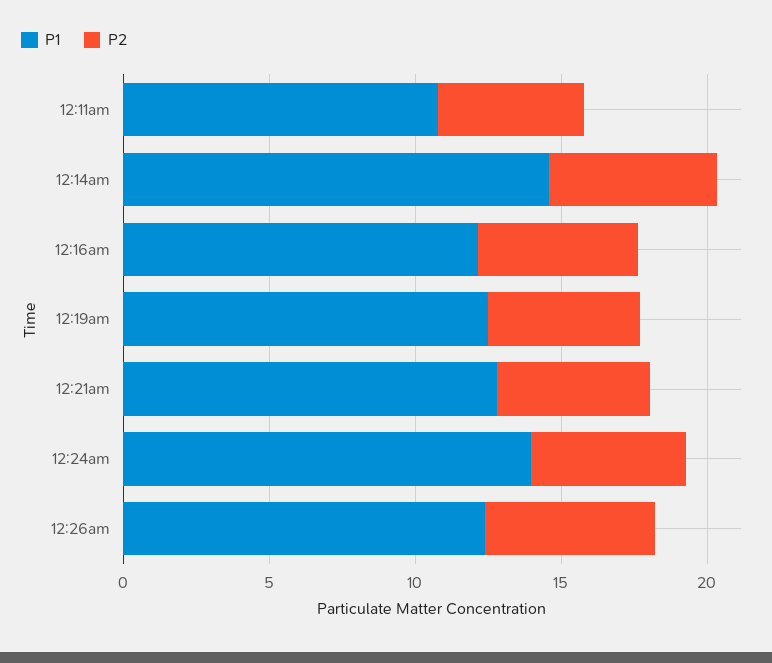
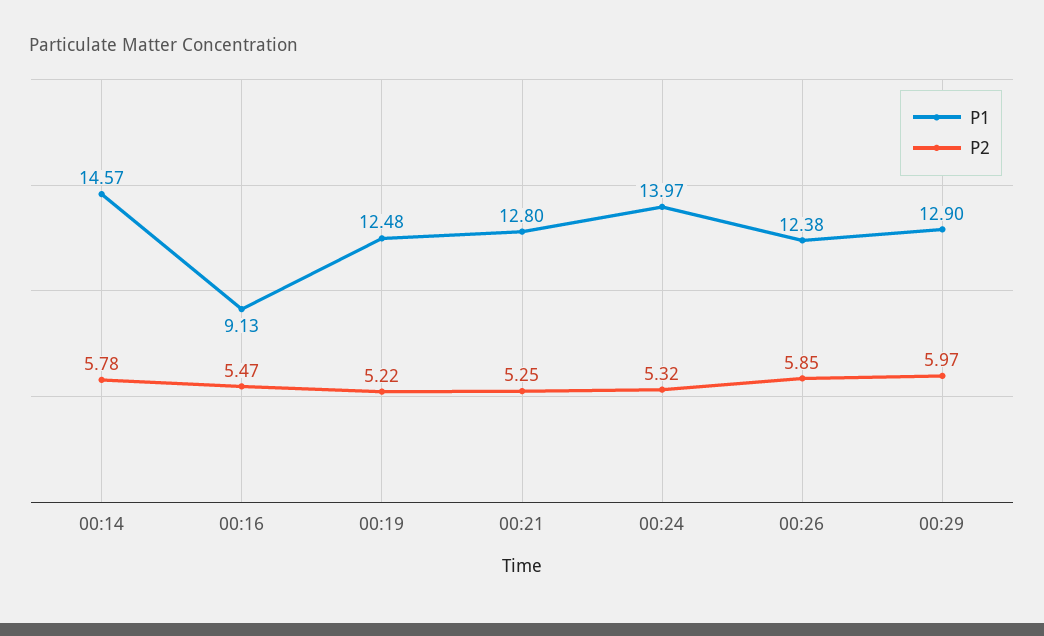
P1, 12:11am: 11 -> none
P2, 12:11am: 5 -> none
P1, 12:16am: 12 -> 9.13
P1, 00:29: none -> 12.9
P2, 00:29: none -> 5.97

